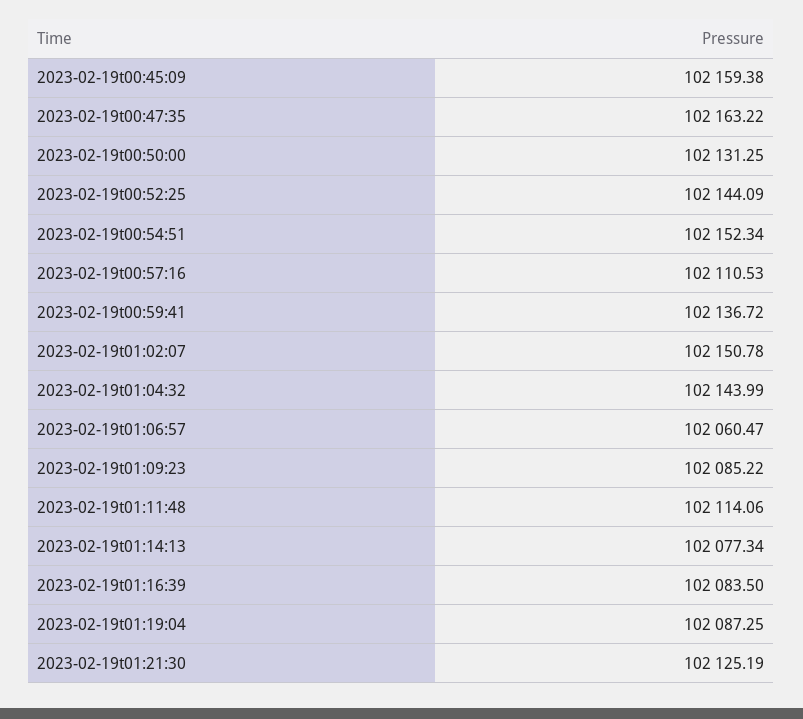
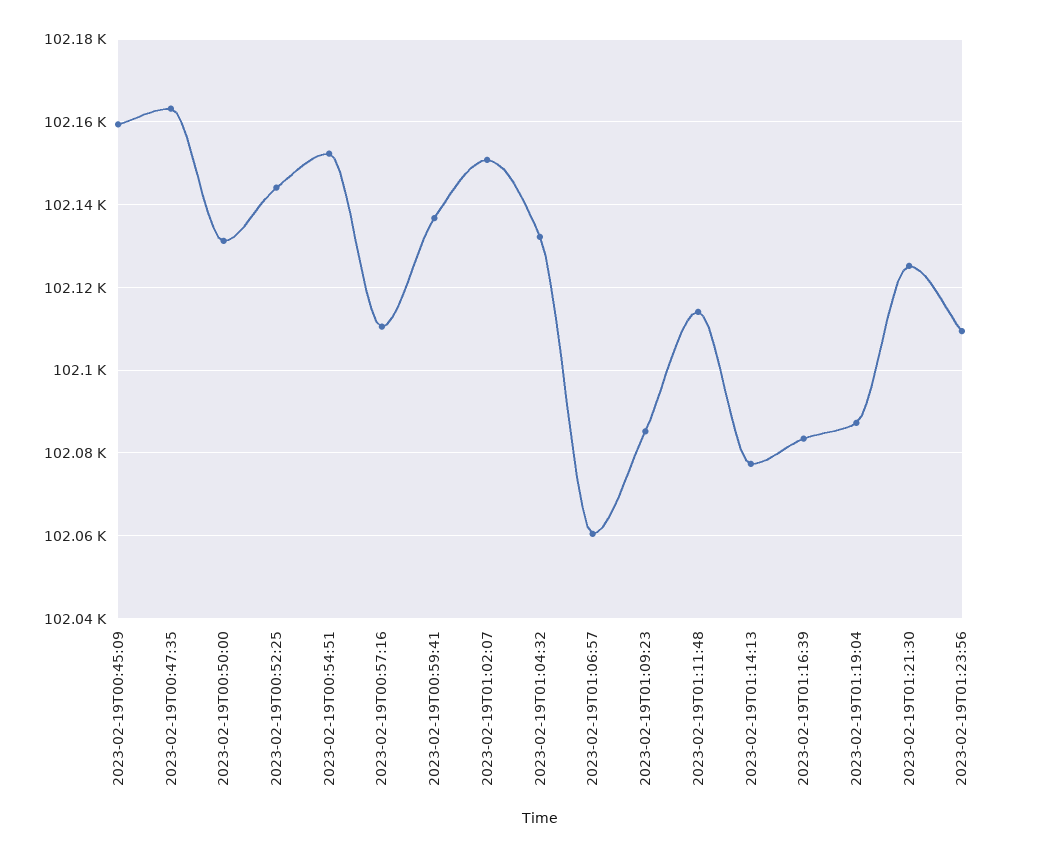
2023-02-19t01:04:32: 102143.99 -> 102132
2023-02-19T01:23:56: none -> 102110

